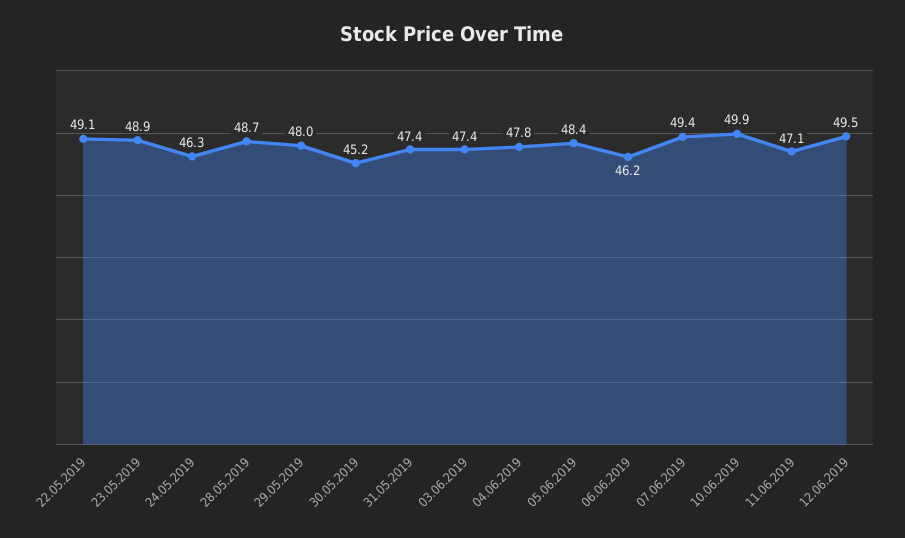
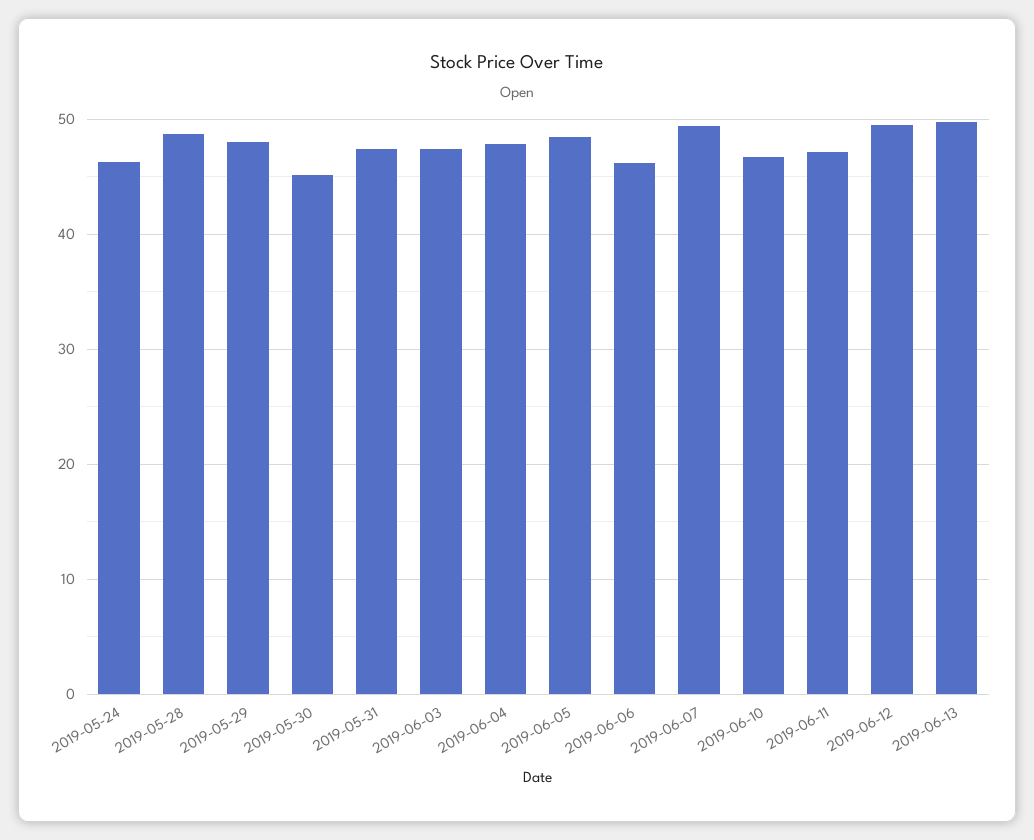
22.05.2019: 49.1 -> none
23.05.2019: 48.9 -> none
10.06.2019: 49.9 -> 47
2019-06-13: none -> 50

